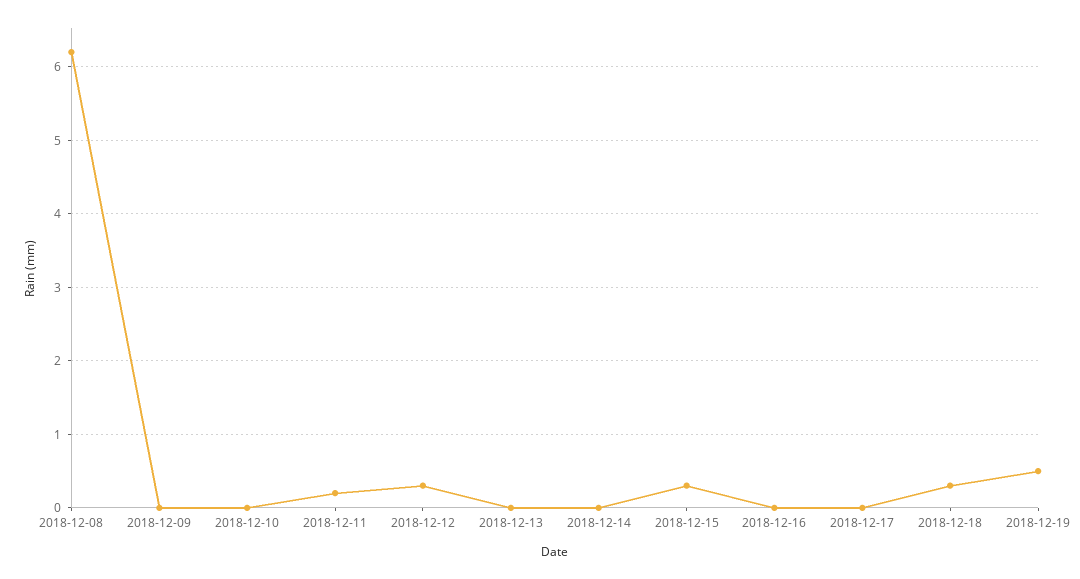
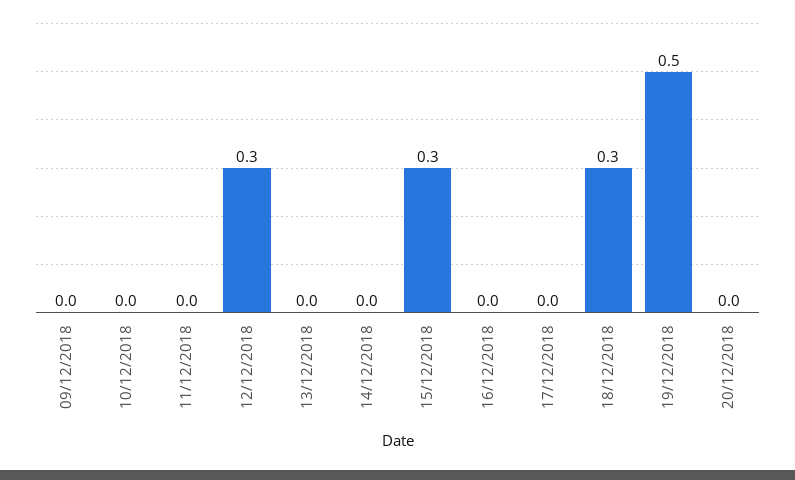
2018-12-08: 6.2 -> none
2018-12-11: 0.2 -> 0
20/12/2018: none -> 0

